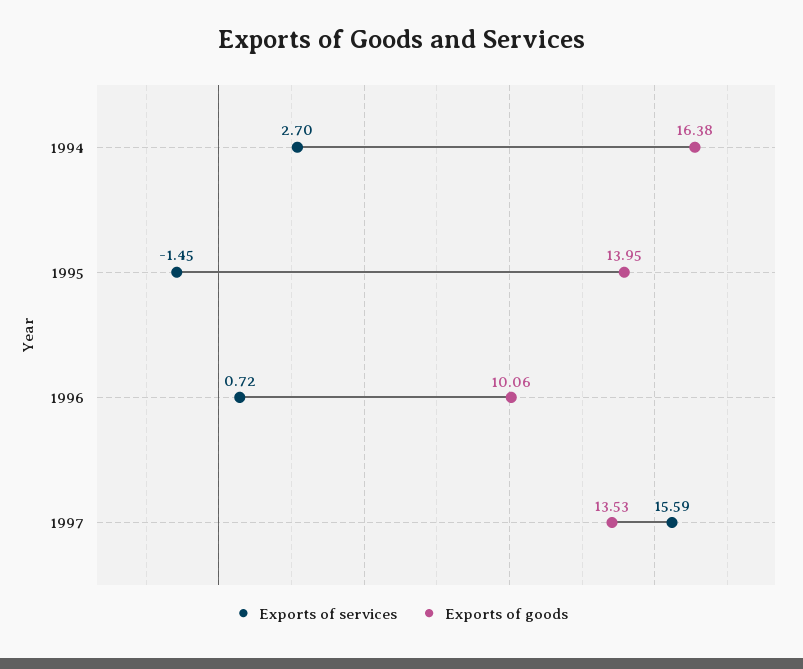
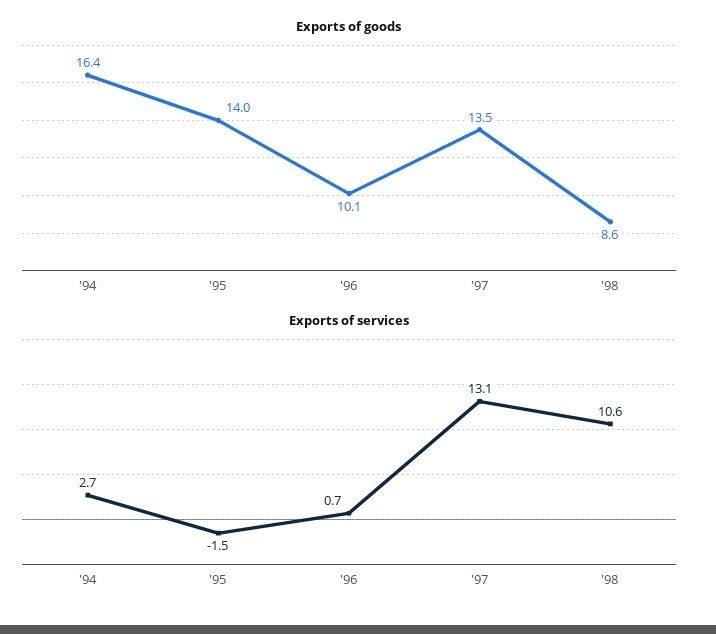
Exports of services, 1997: 15.59 -> 13.1
Exports of goods, '98: none -> 8.6
Exports of services, '98: none -> 10.6

